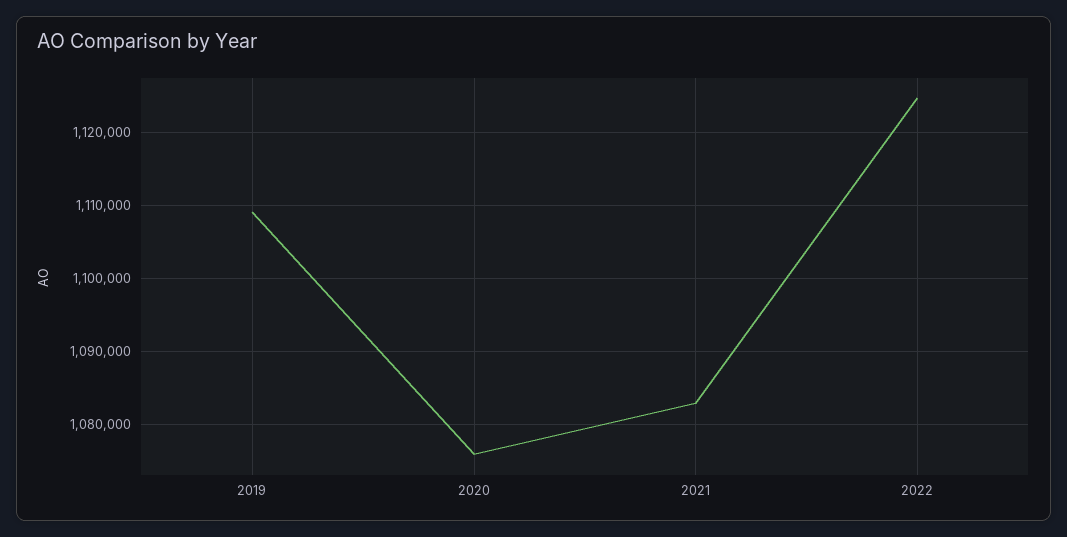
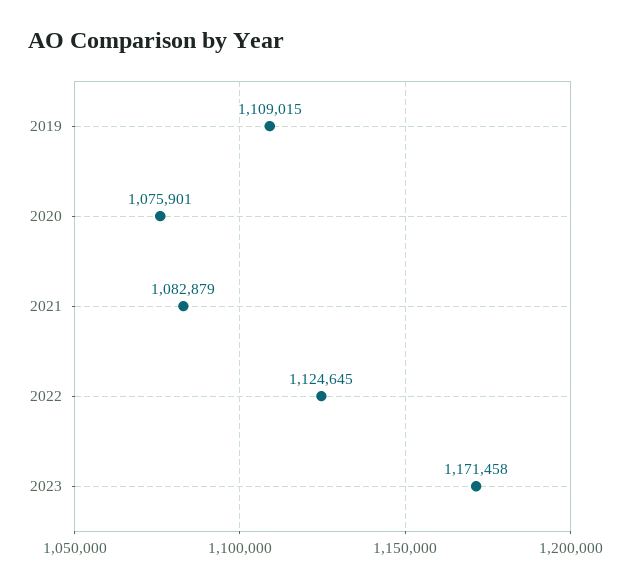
2023: none -> 1171458

